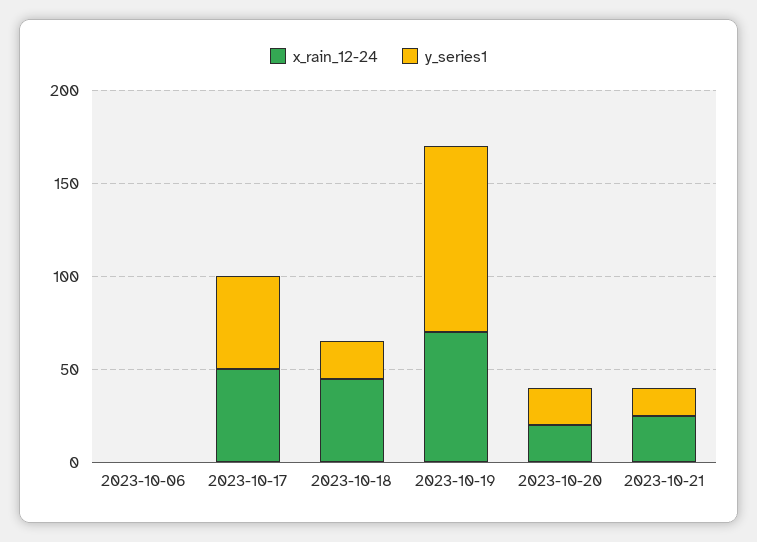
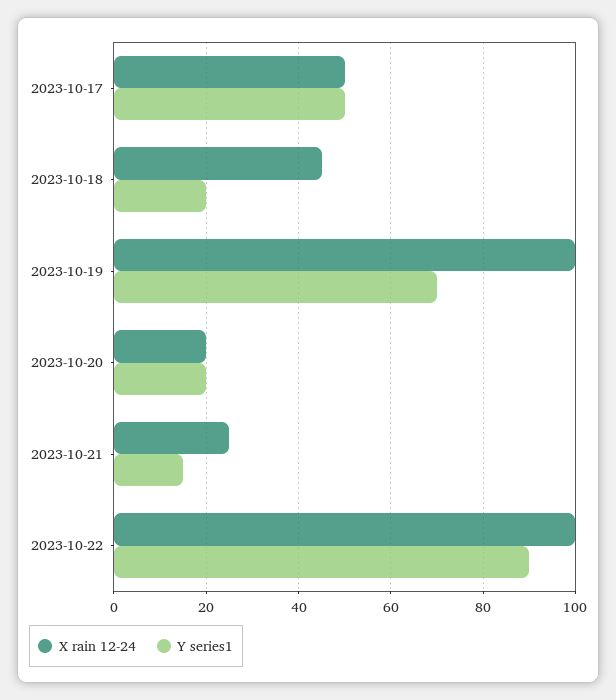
x_rain_12-24, 2023-10-06: 0 -> none
y_series1, 2023-10-06: 0 -> none
x_rain_12-24, 2023-10-19: 70 -> 100
y_series1, 2023-10-19: 100 -> 70
x_rain_12-24, 2023-10-22: none -> 100
y_series1, 2023-10-22: none -> 90

